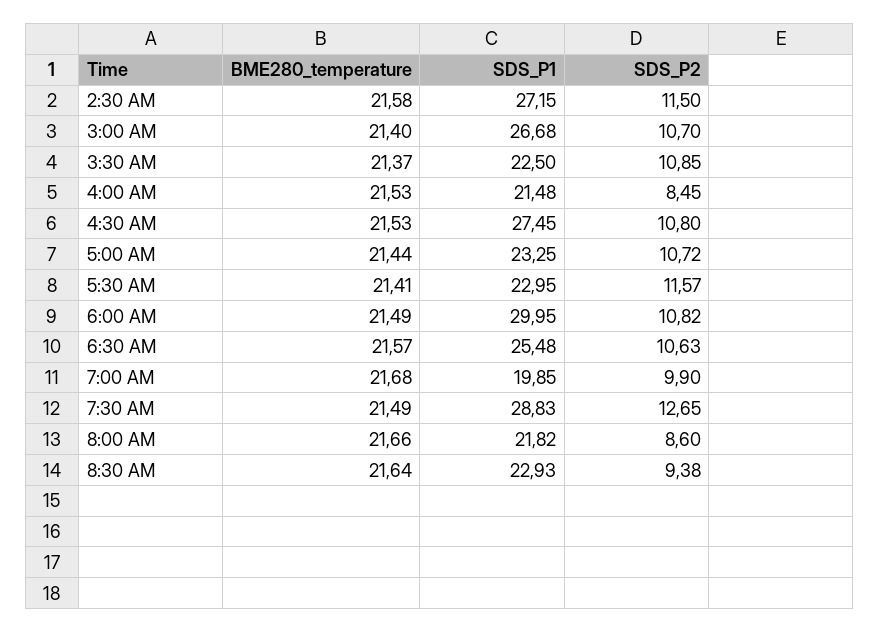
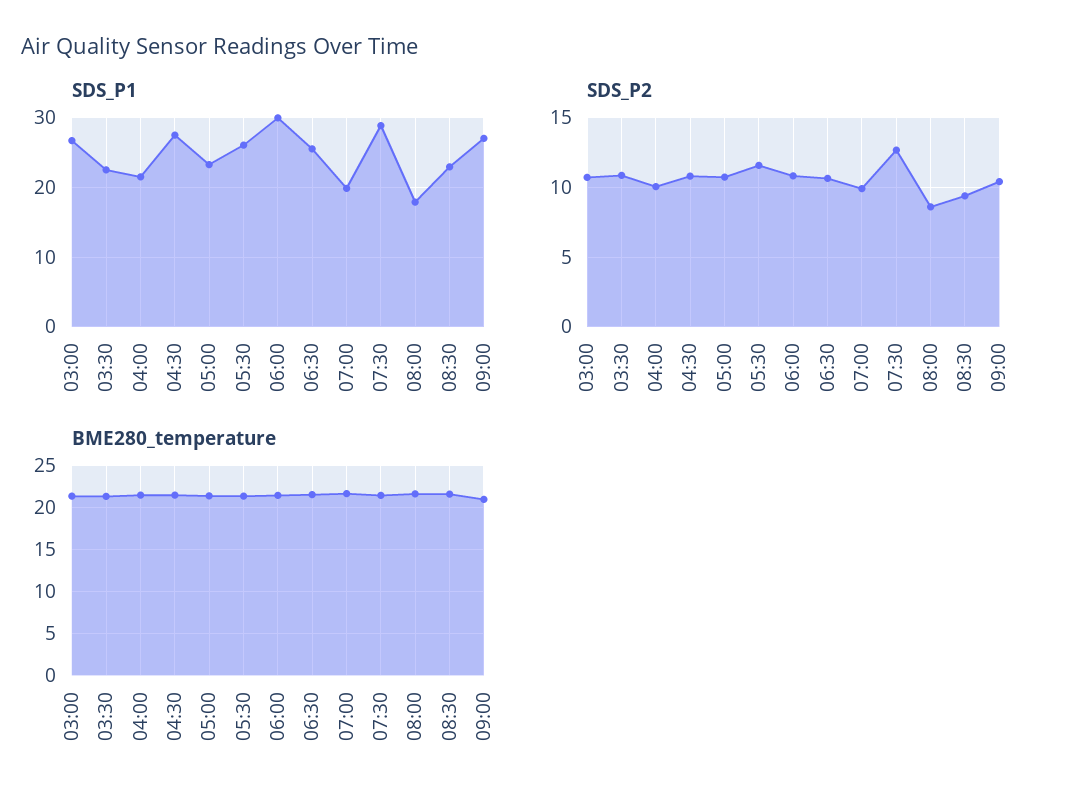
BME280_temperature, 2:30 AM: 21.58 -> none
SDS_P1, 2:30 AM: 27.15 -> none
SDS_P2, 2:30 AM: 11.5 -> none
SDS_P2, 4:00 AM: 8.45 -> 10
SDS_P1, 5:30 AM: 22.95 -> 26
SDS_P1, 8:00 AM: 21.82 -> 18
SDS_P1, 09:00: none -> 27
SDS_P2, 09:00: none -> 10.5
BME280_temperature, 09:00: none -> 21

